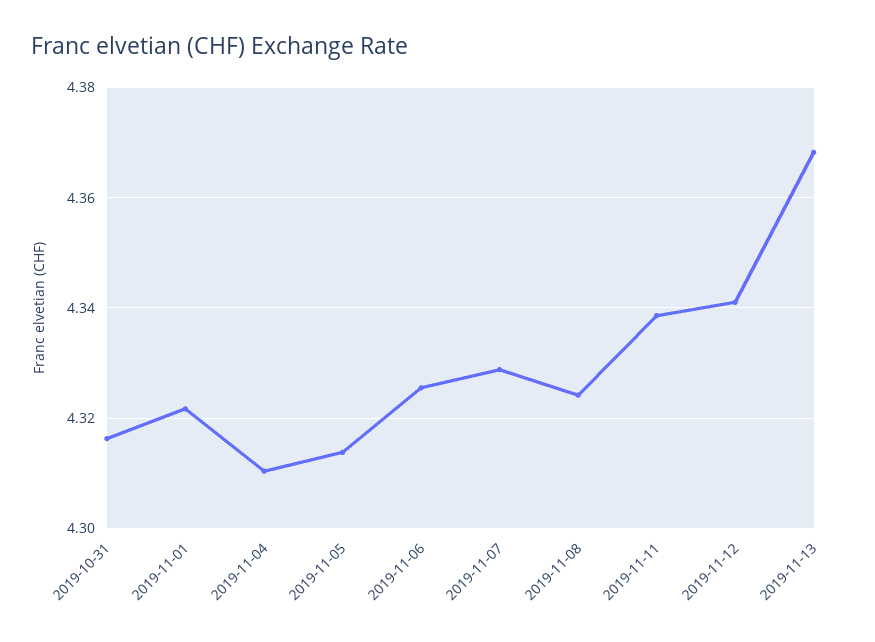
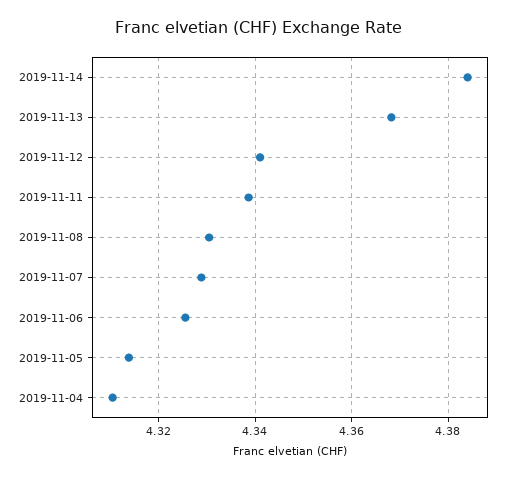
2019-10-31: 4.316 -> none
2019-11-01: 4.322 -> none
2019-11-08: 4.324 -> 4.33
2019-11-14: none -> 4.384

